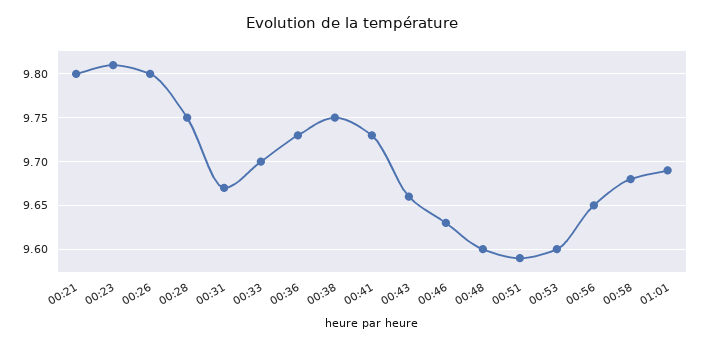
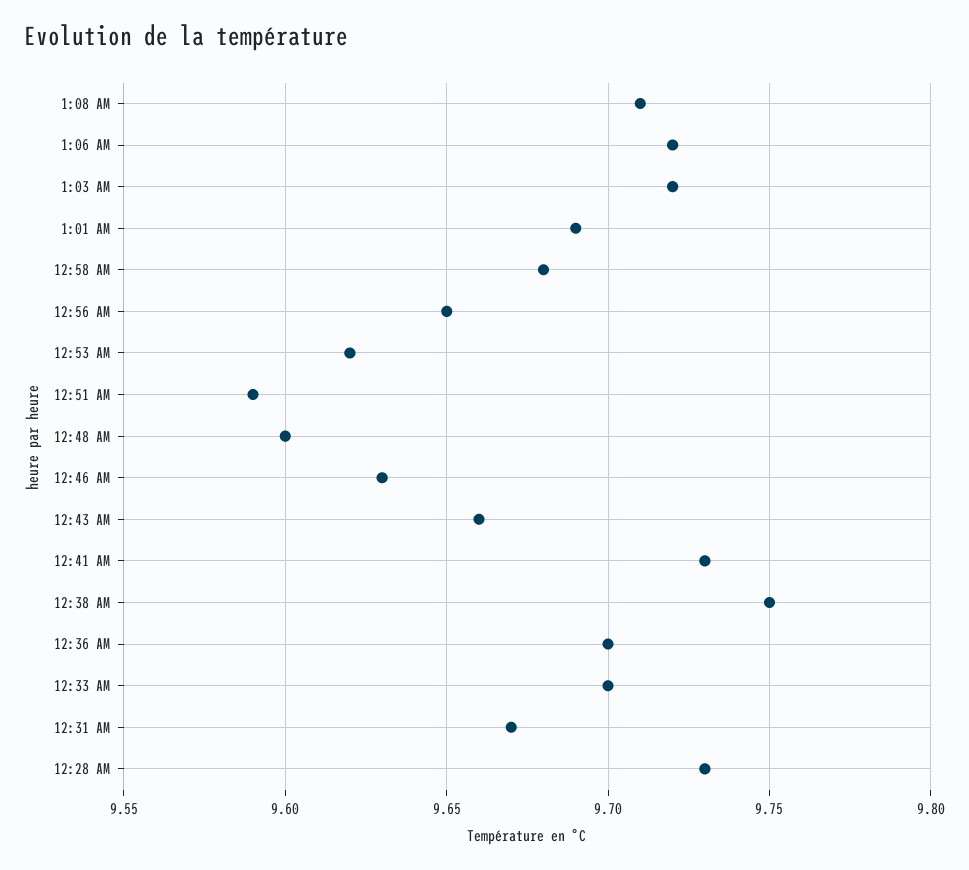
00:21: 9.8 -> none
00:23: 9.81 -> none
00:26: 9.8 -> none
00:28: 9.75 -> 9.73
00:36: 9.73 -> 9.7
00:53: 9.6 -> 9.62
1:08 AM: none -> 9.71
1:06 AM: none -> 9.72
1:03 AM: none -> 9.72

